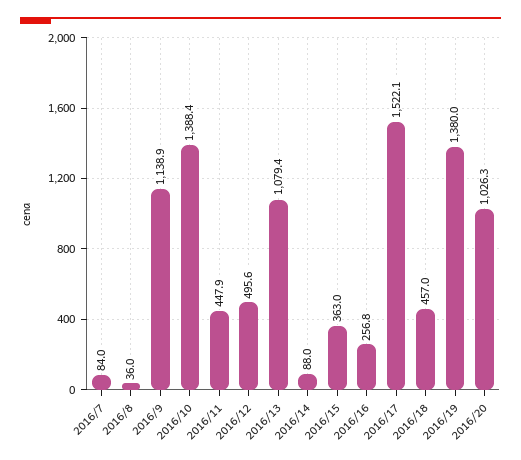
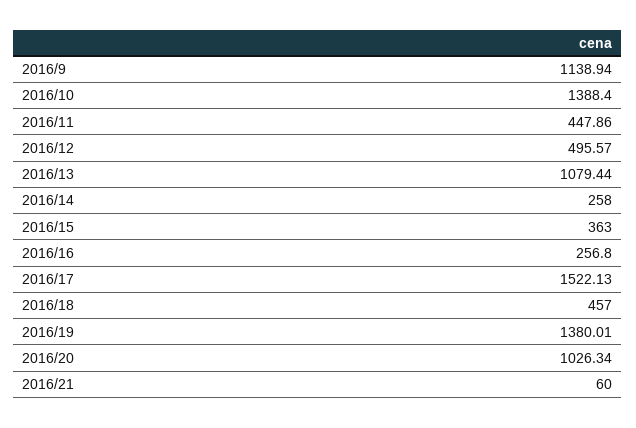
2016/7: 84 -> none
2016/8: 36 -> none
2016/14: 88 -> 258
2016/21: none -> 60

